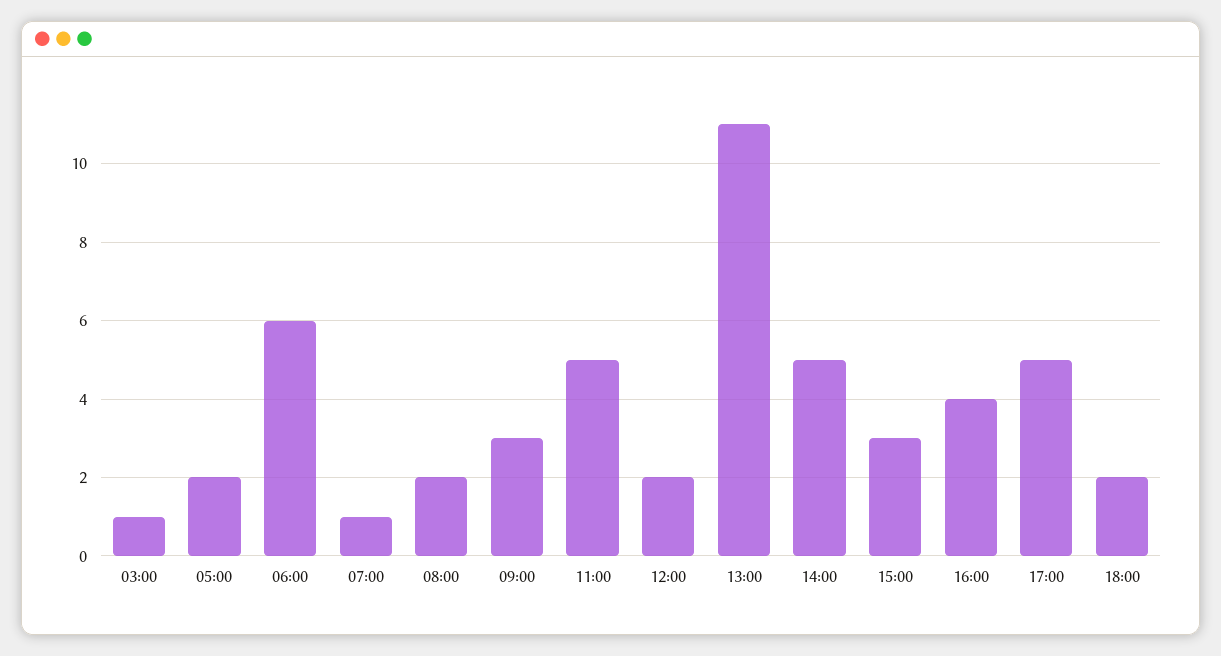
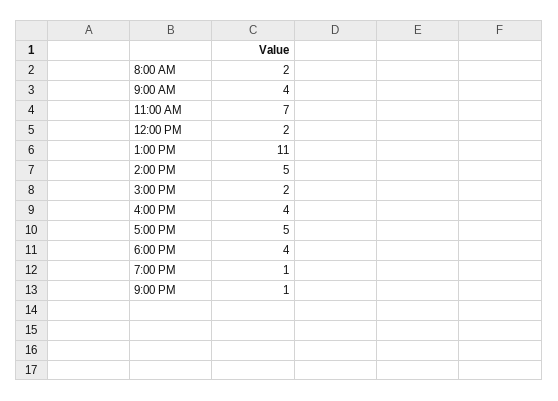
03:00: 1 -> none
05:00: 2 -> none
06:00: 6 -> none
07:00: 1 -> none
09:00: 3 -> 4
11:00: 5 -> 7
15:00: 3 -> 2
18:00: 2 -> 4
7:00 PM: none -> 1
9:00 PM: none -> 1

